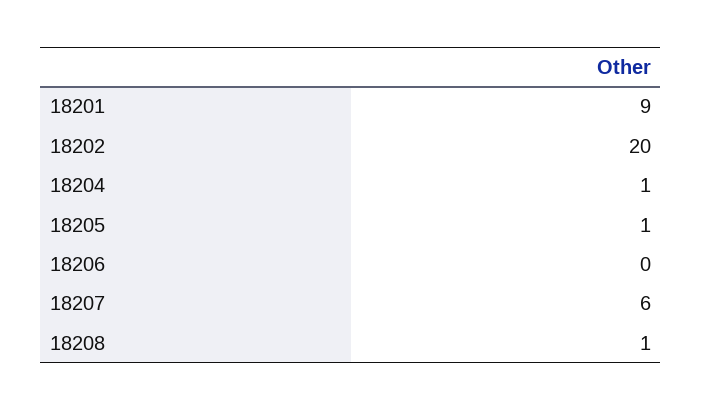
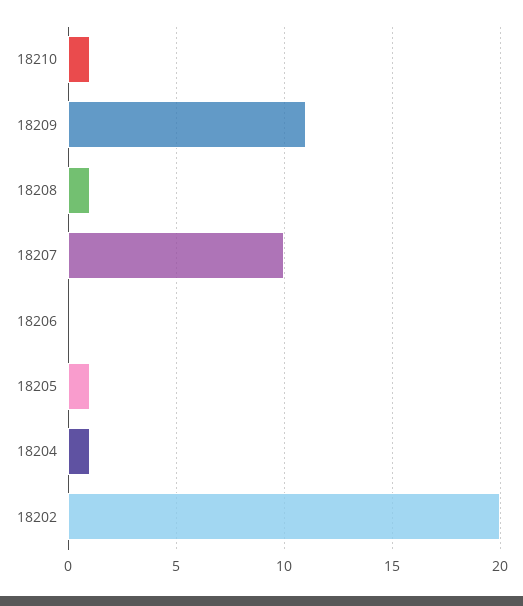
18201: 9 -> none
18207: 6 -> 10
18210: none -> 1
18209: none -> 11

